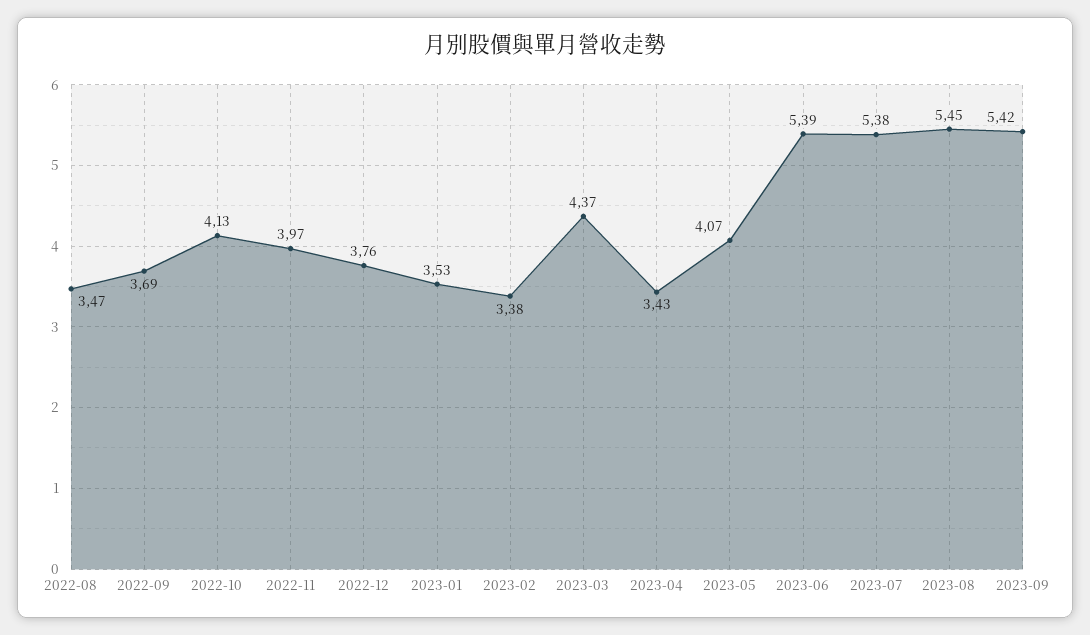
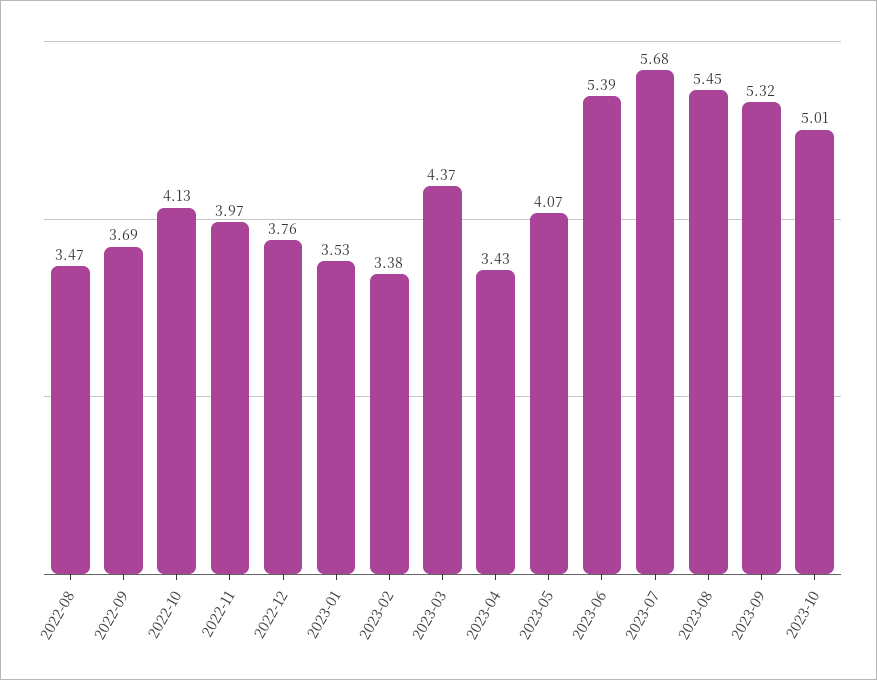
2023-07: 5.38 -> 5.68
2023-09: 5.42 -> 5.32
2023-10: none -> 5.01

